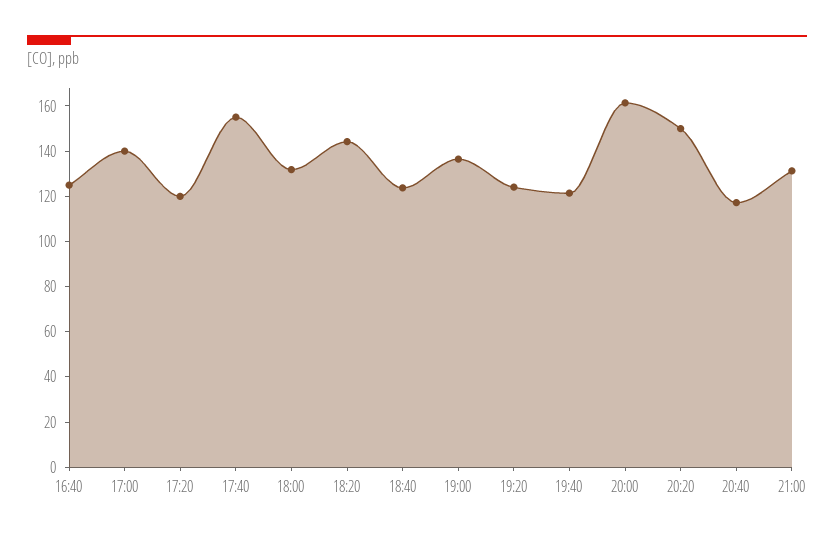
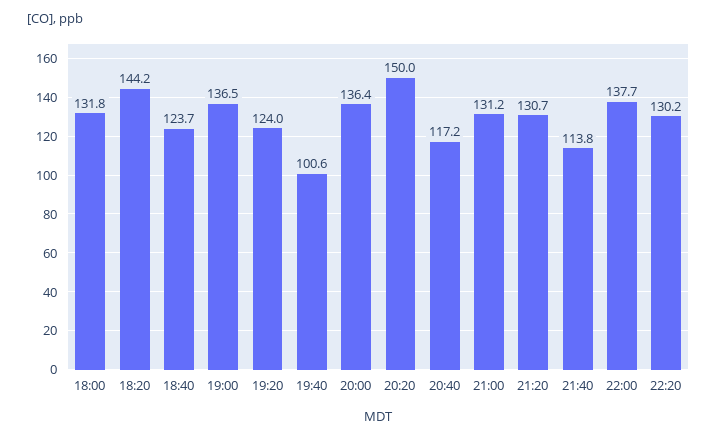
16:40: 125 -> none
17:00: 140 -> none
17:20: 120 -> none
17:40: 155 -> none
19:40: 120 -> 100.6
20:00: 160 -> 136.4
21:20: none -> 130.7
21:40: none -> 113.8
22:00: none -> 137.7
22:20: none -> 130.2

